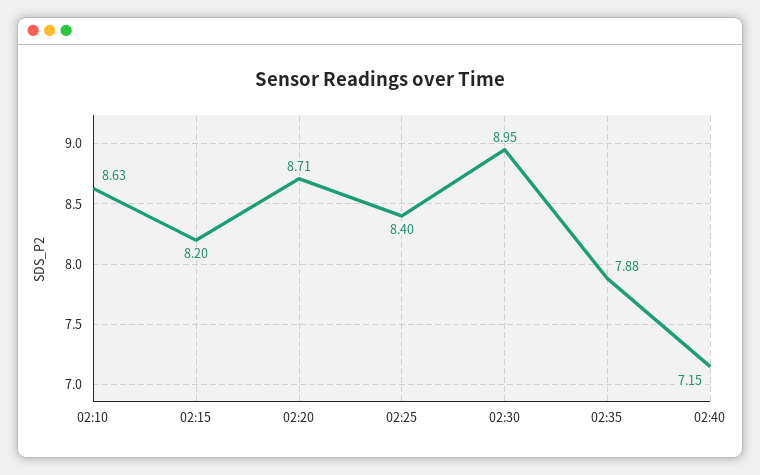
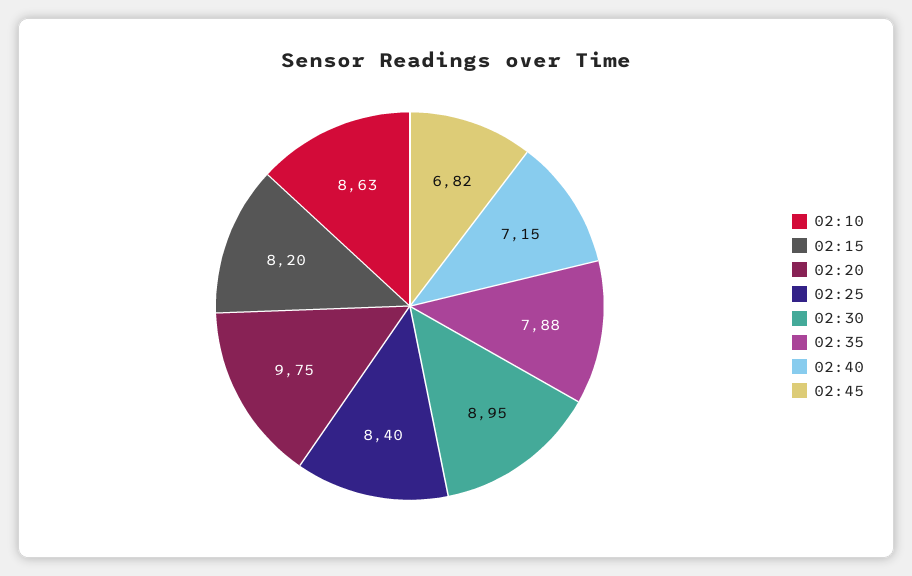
02:20: 8.71 -> 9.75
02:45: none -> 6.82

